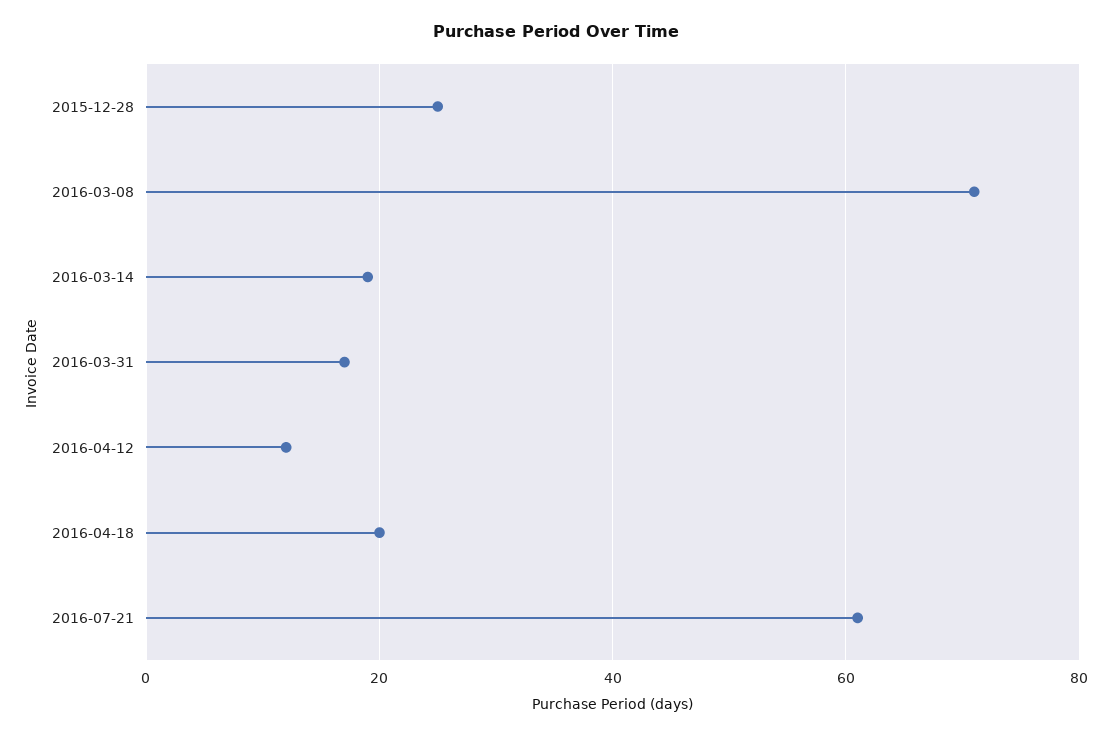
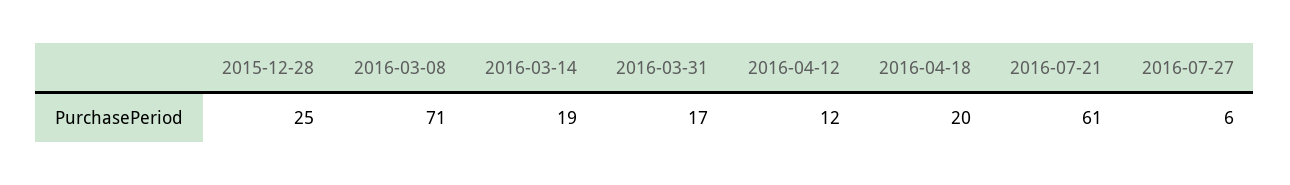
2016-07-27: none -> 6

